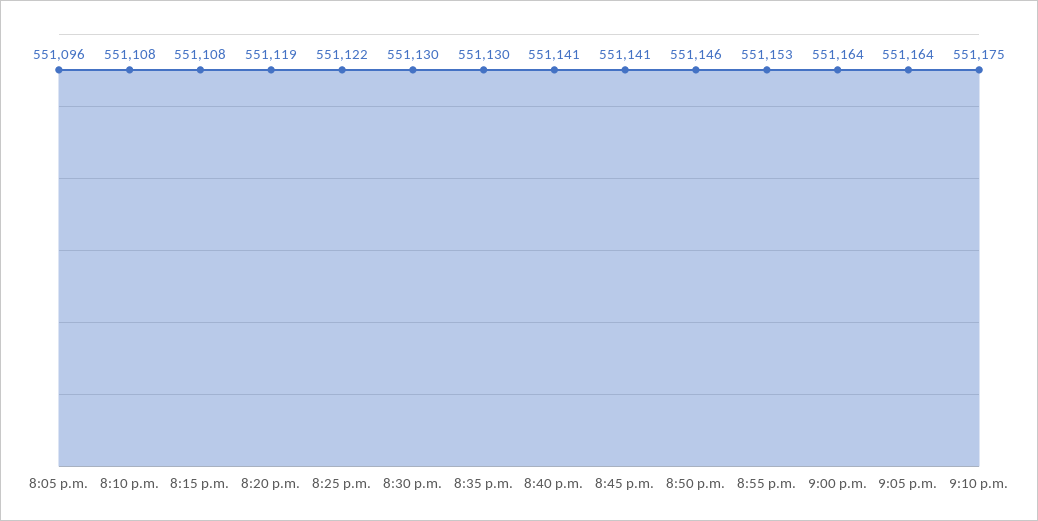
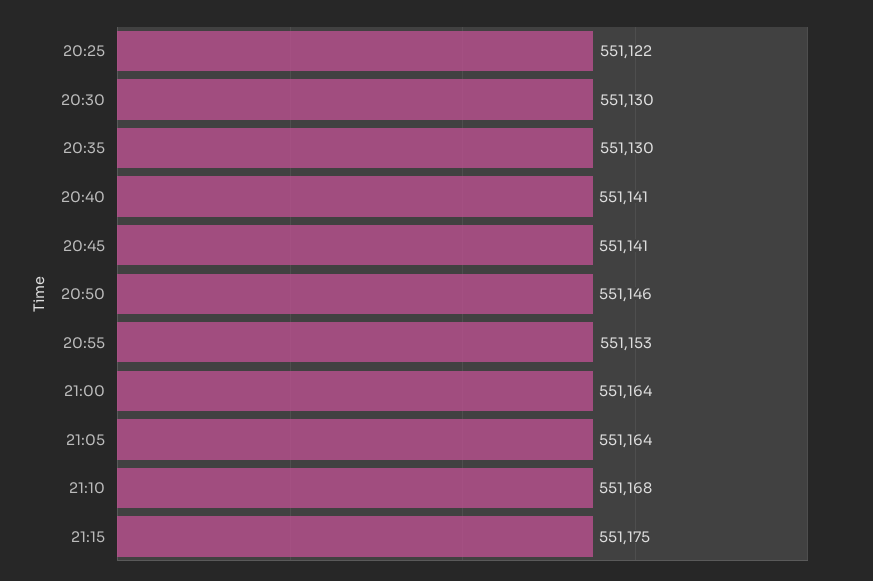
8:05 p.m.: 551096 -> none
8:10 p.m.: 551108 -> none
8:15 p.m.: 551108 -> none
8:20 p.m.: 551119 -> none
9:10 p.m.: 551175 -> 551168
21:15: none -> 551175

